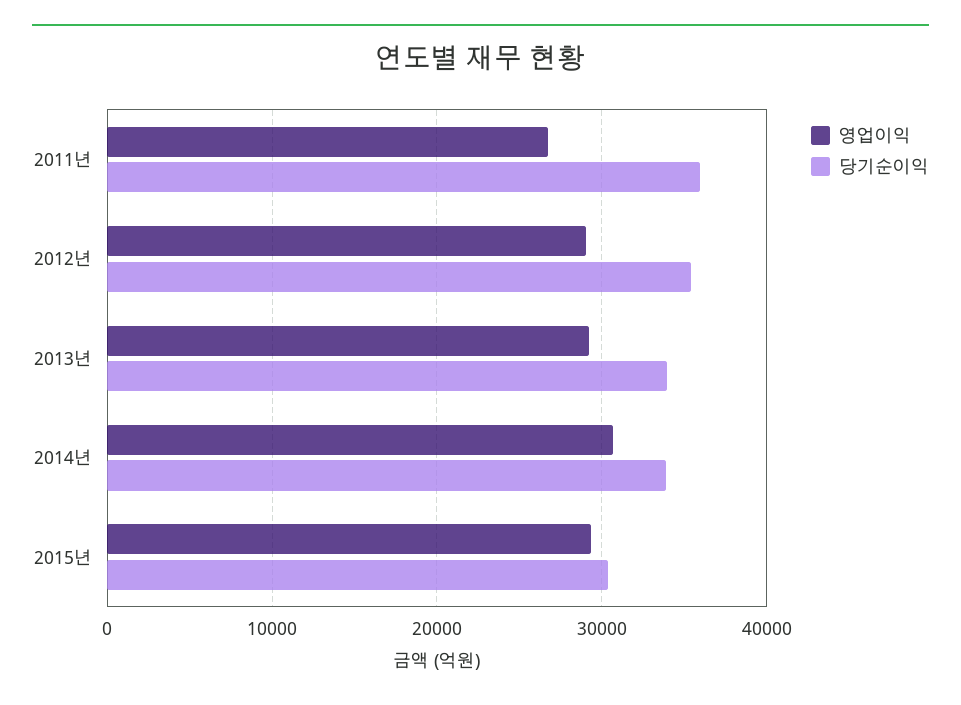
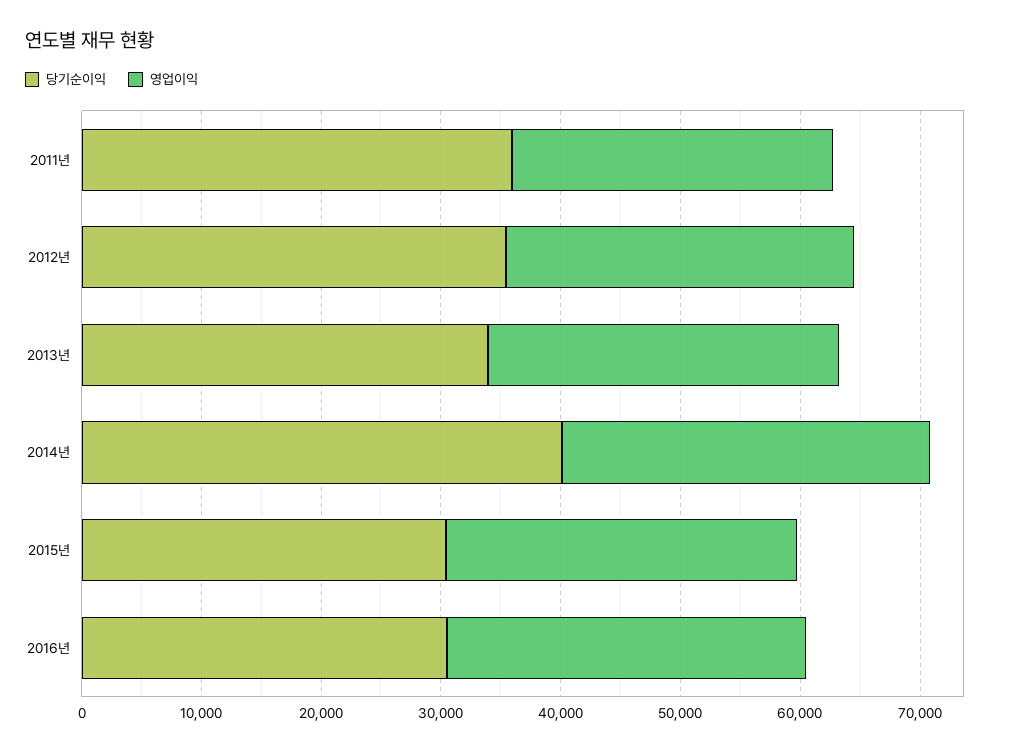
당기순이익, 2014년: 34000 -> 40000
당기순이익, 2016년: none -> 30000
영업이익, 2016년: none -> 30000

